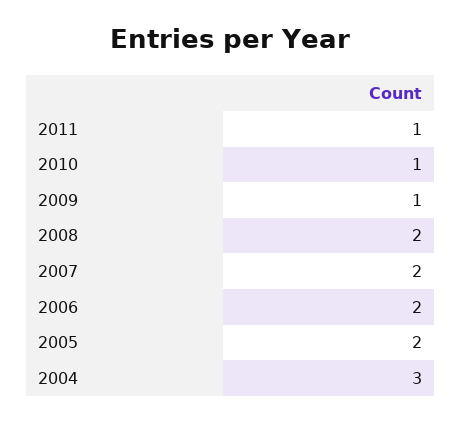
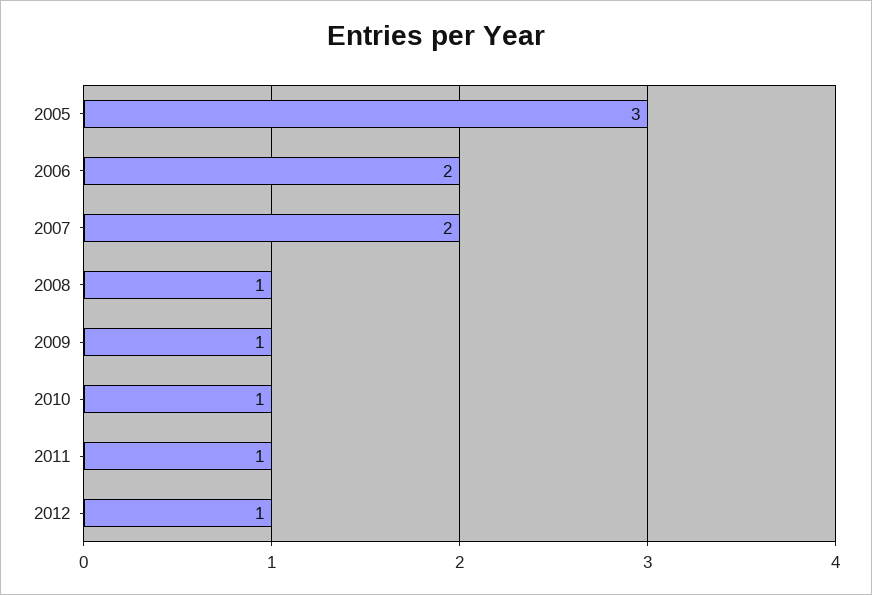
2008: 2 -> 1
2005: 2 -> 3
2004: 3 -> none
2012: none -> 1

